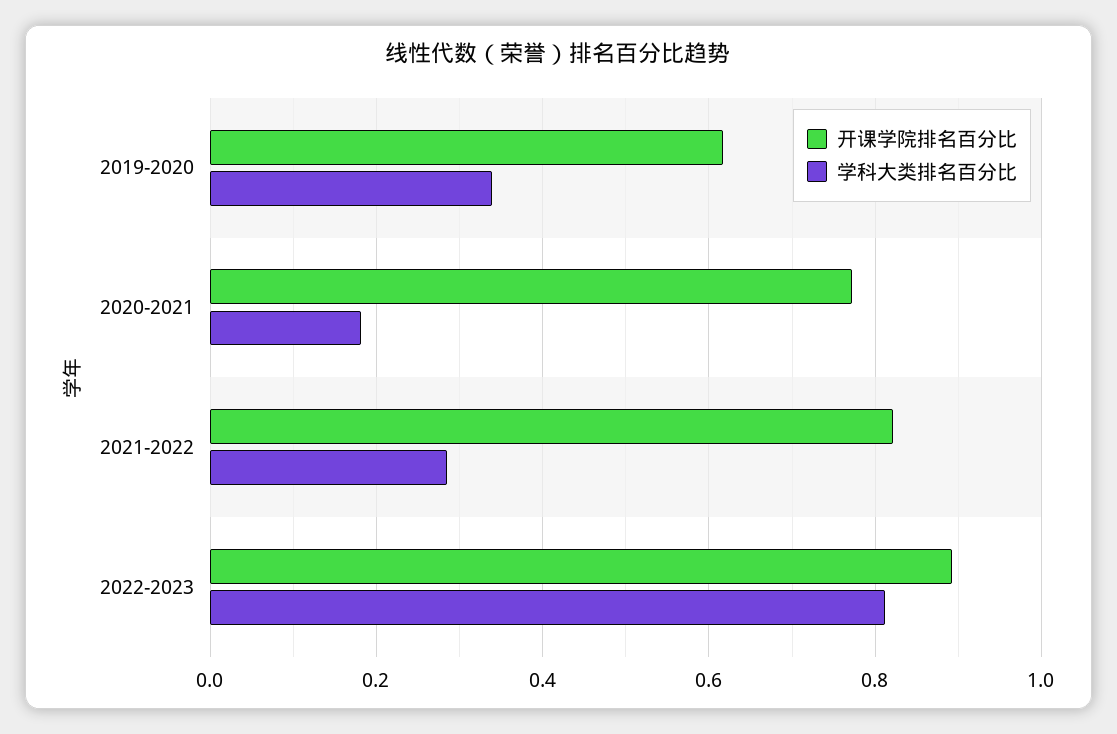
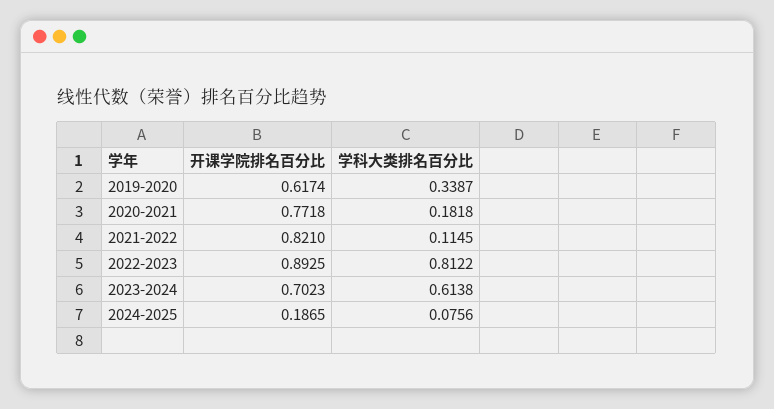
学科大类排名百分比, 2021-2022: 0.28 -> 0.1145
开课学院排名百分比, 2023-2024: none -> 0.7023
学科大类排名百分比, 2023-2024: none -> 0.6138
开课学院排名百分比, 2024-2025: none -> 0.1865
学科大类排名百分比, 2024-2025: none -> 0.0756

